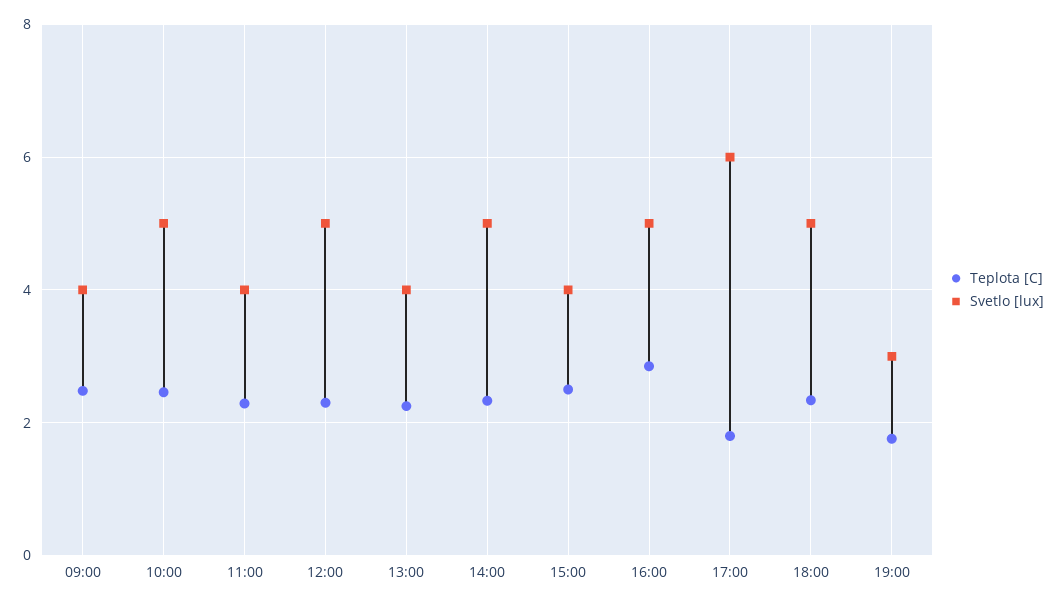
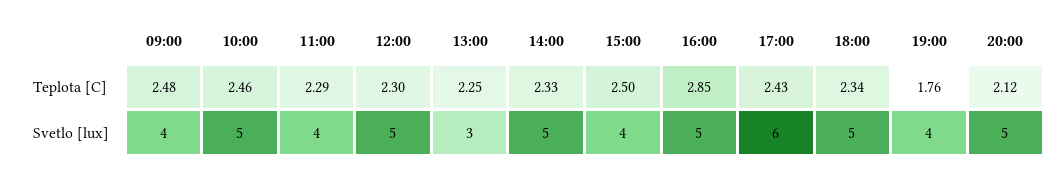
Svetlo [lux], 13:00: 4 -> 3
Teplota [C], 17:00: 1.8 -> 2.43
Svetlo [lux], 19:00: 3 -> 4
Teplota [C], 20:00: none -> 2.12
Svetlo [lux], 20:00: none -> 5

